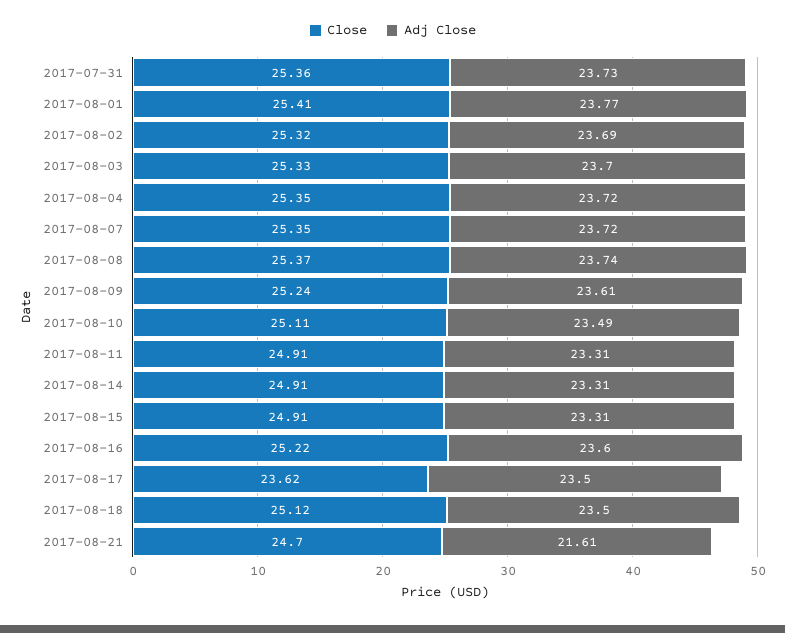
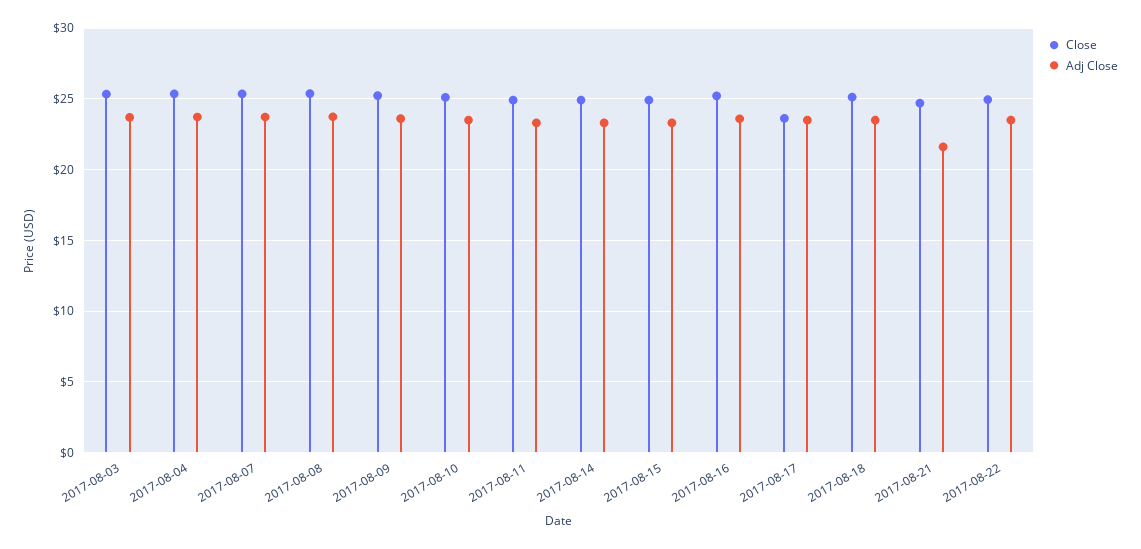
Close, 2017-07-31: 25.36 -> none
Adj Close, 2017-07-31: 23.73 -> none
Close, 2017-08-01: 25.41 -> none
Adj Close, 2017-08-01: 23.77 -> none
Close, 2017-08-02: 25.32 -> none
Adj Close, 2017-08-02: 23.69 -> none
Close, 2017-08-22: none -> 25
Adj Close, 2017-08-22: none -> 23.5

